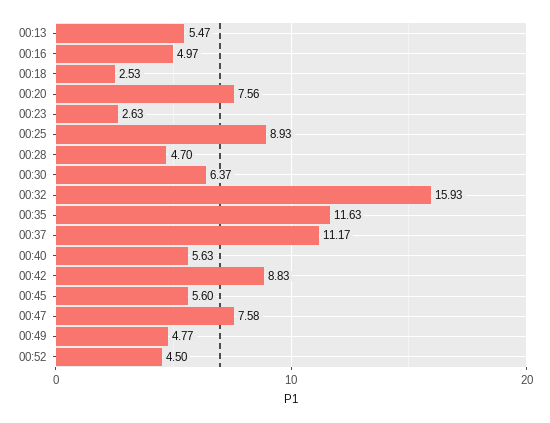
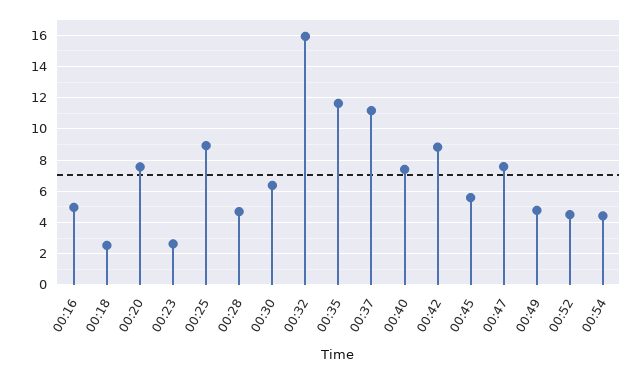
00:13: 5.47 -> none
00:40: 5.63 -> 7.5
00:54: none -> 4.5

